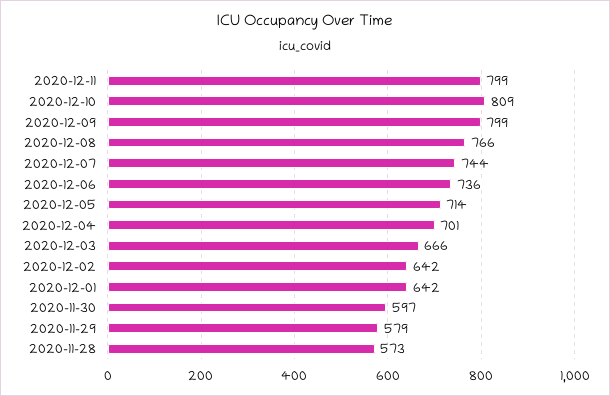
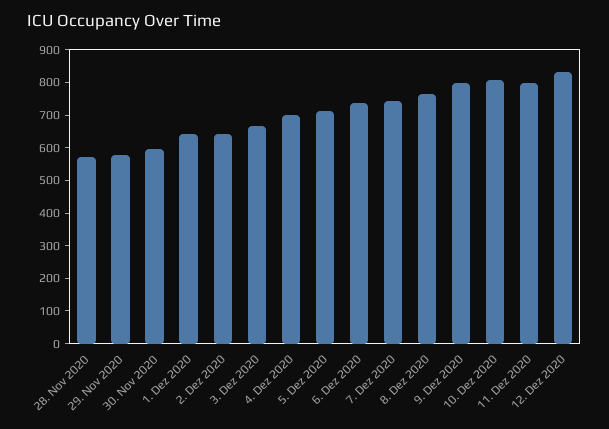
12. Dez 2020: none -> 825

